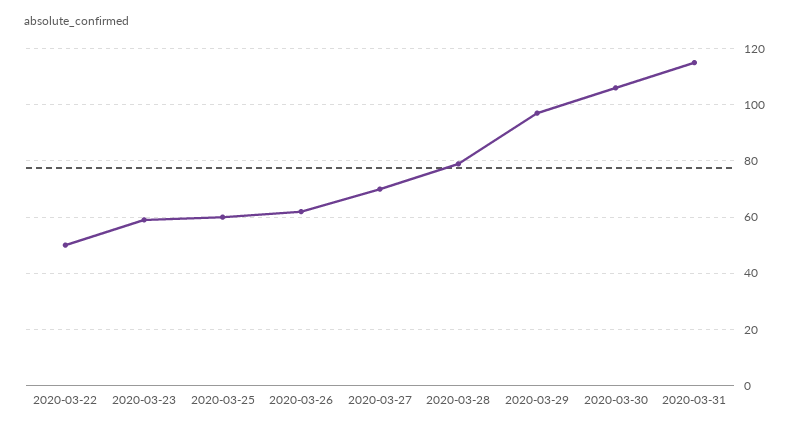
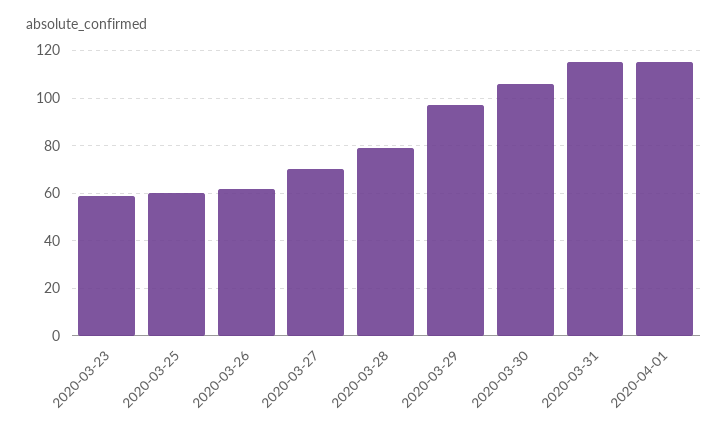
2020-03-22: 50 -> none
2020-04-01: none -> 115

